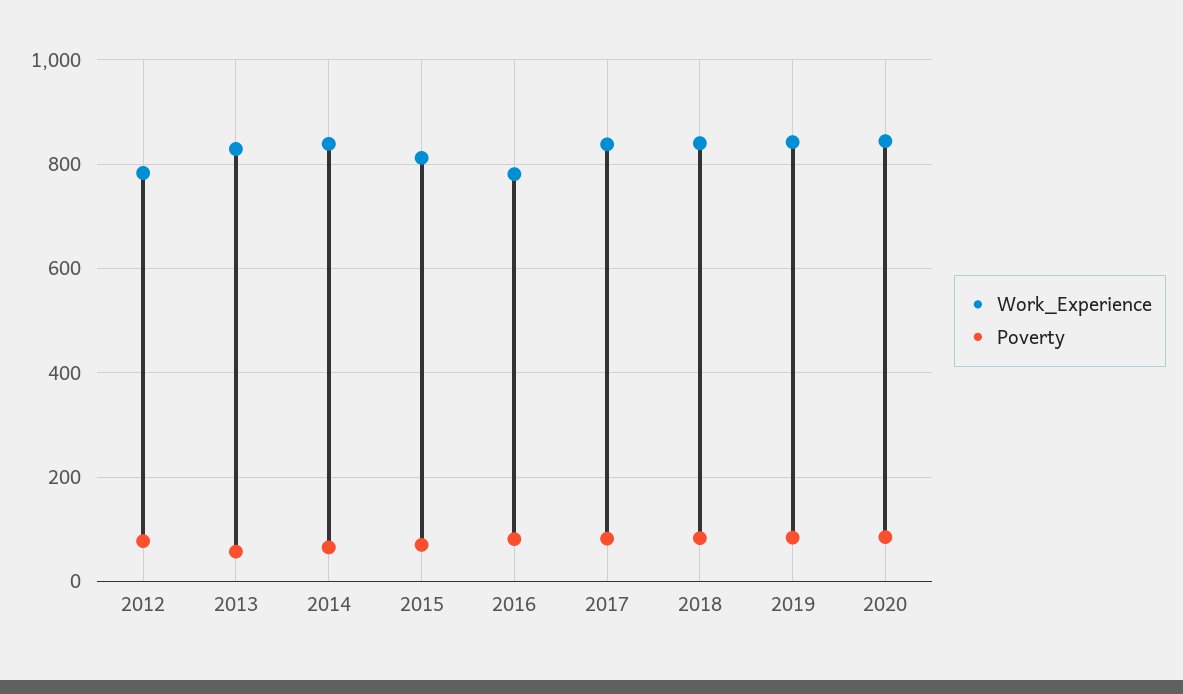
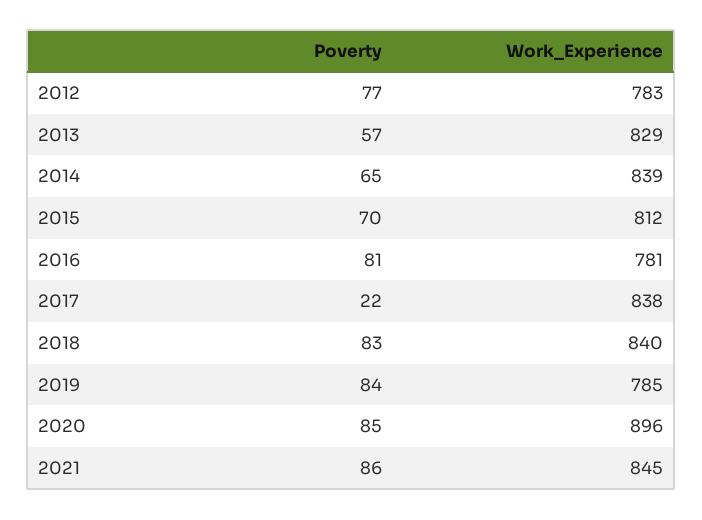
Poverty, 2017: 80 -> 22
Work_Experience, 2019: 840 -> 785
Work_Experience, 2020: 840 -> 896
Poverty, 2021: none -> 86
Work_Experience, 2021: none -> 845

